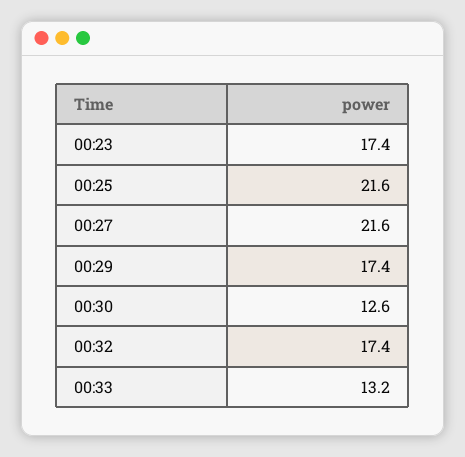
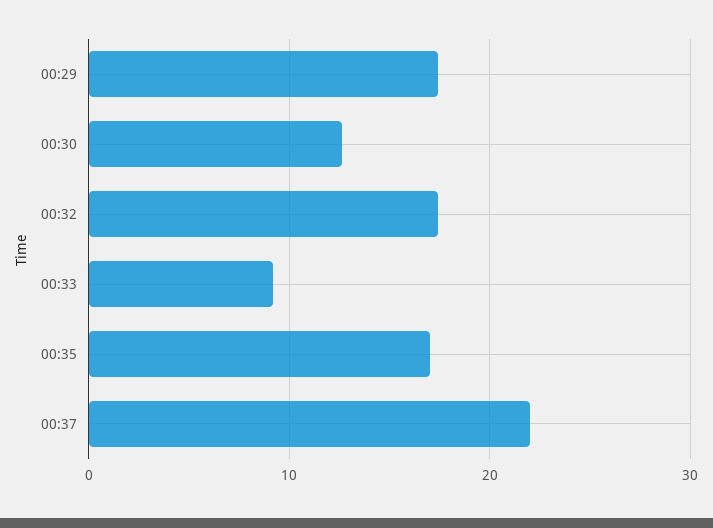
00:23: 17.4 -> none
00:25: 21.6 -> none
00:27: 21.6 -> none
00:33: 13.2 -> 9
00:35: none -> 17
00:37: none -> 22

